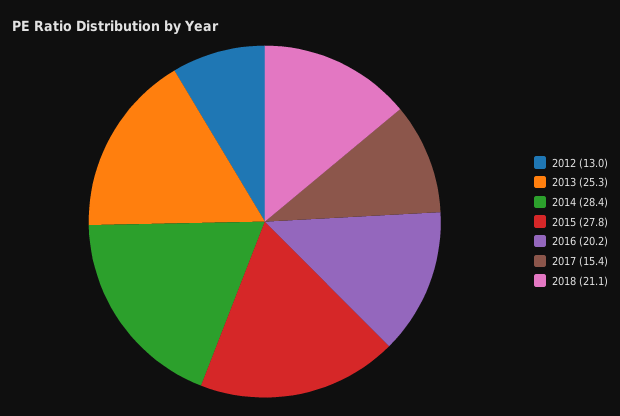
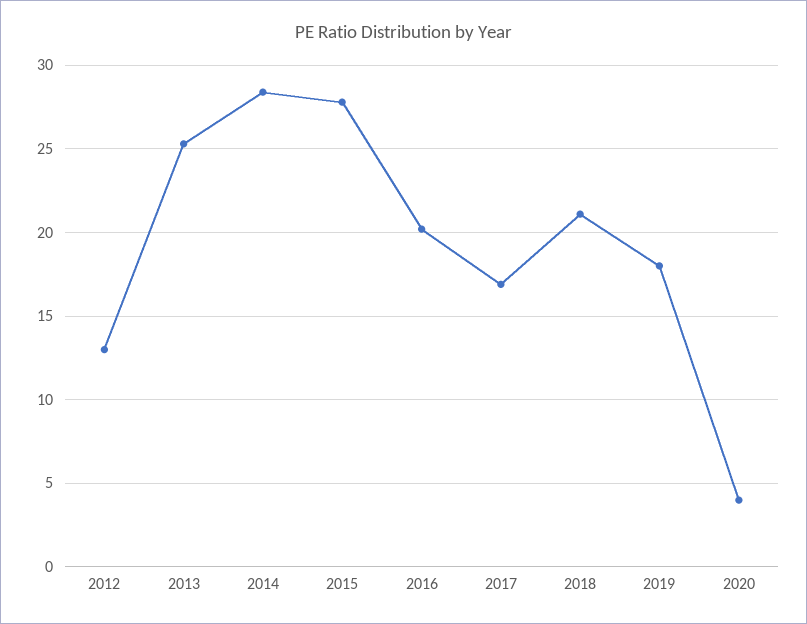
2017: 15.4 -> 17
2019: none -> 18
2020: none -> 4

